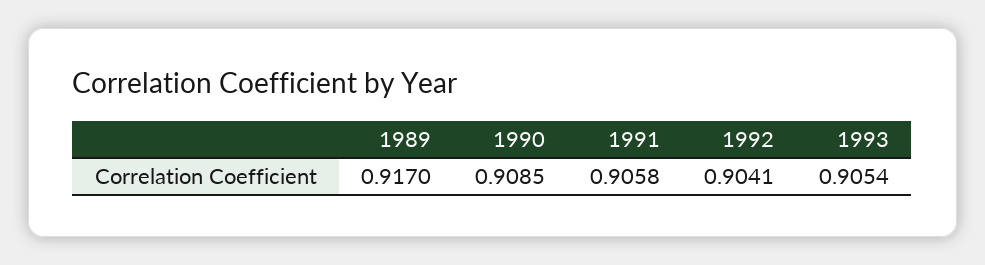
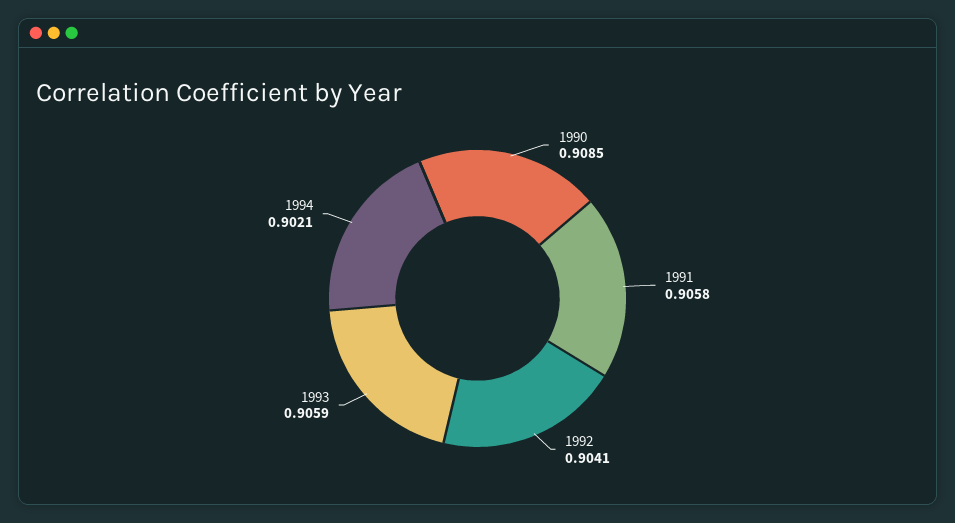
1989: 0.917 -> none
1993: 0.9054 -> 0.9059
1994: none -> 0.9021

